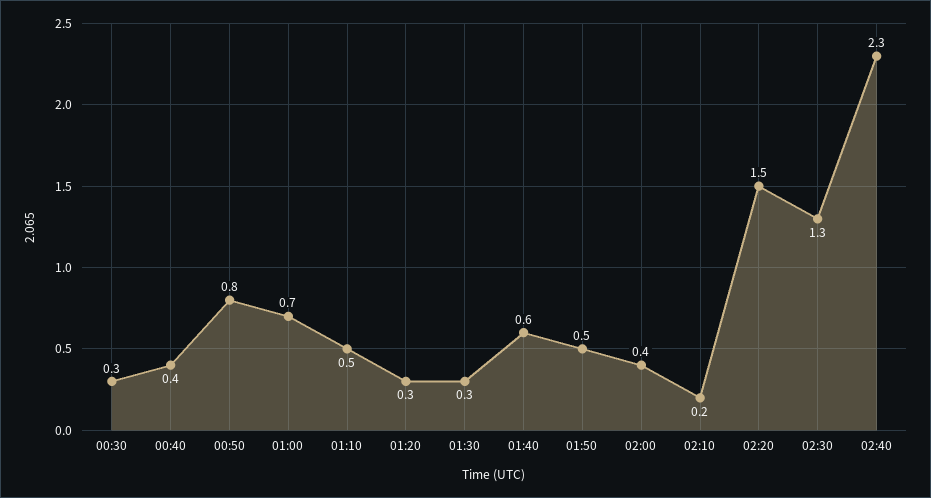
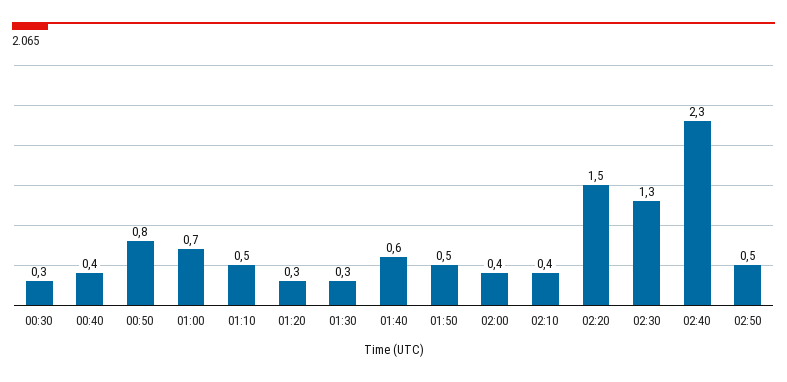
02:10: 0.2 -> 0.4
02:50: none -> 0.5

